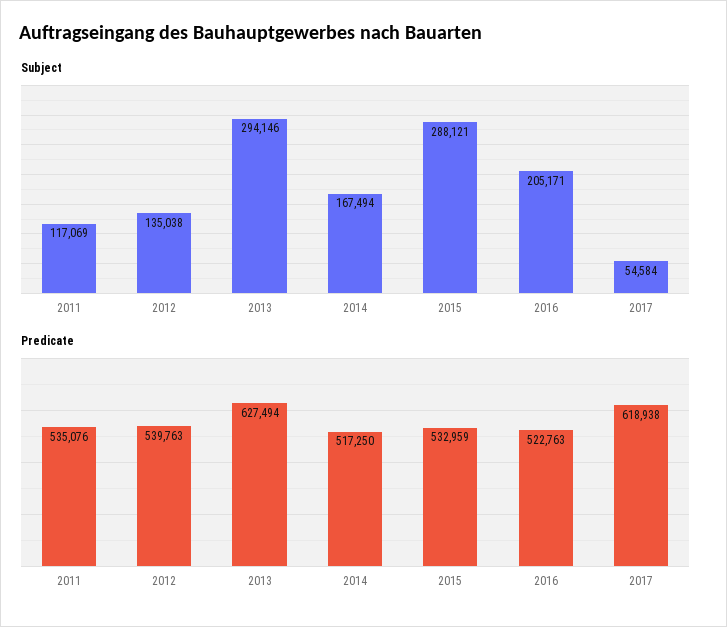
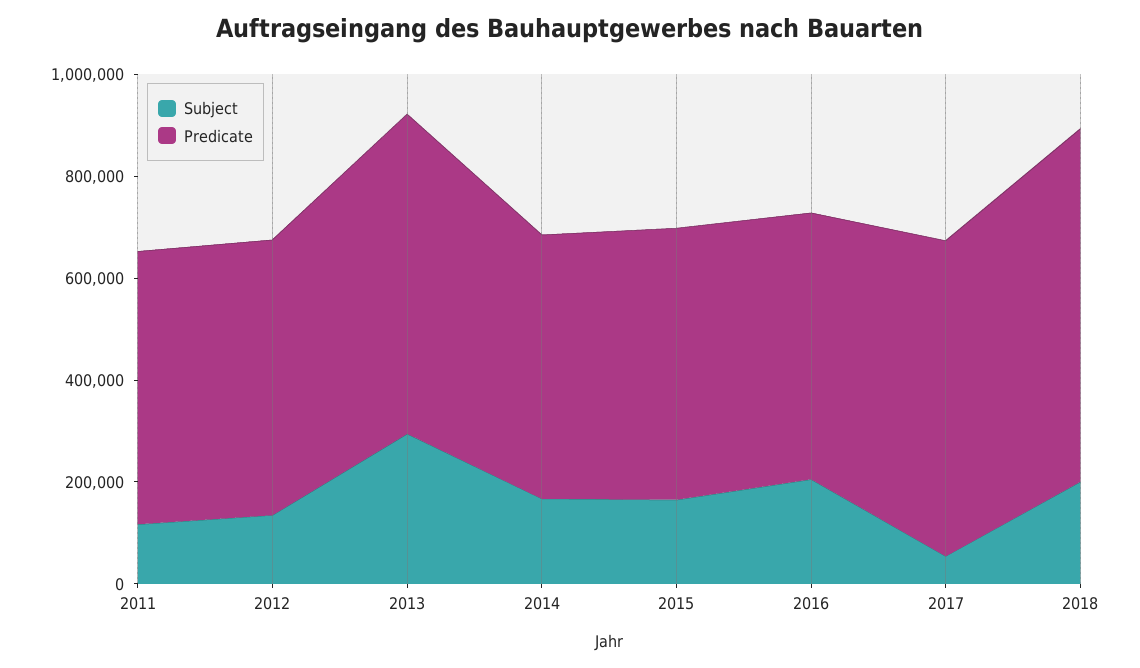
Subject, 2015: 288121 -> 150000
Subject, 2018: none -> 200000
Predicate, 2018: none -> 700000

